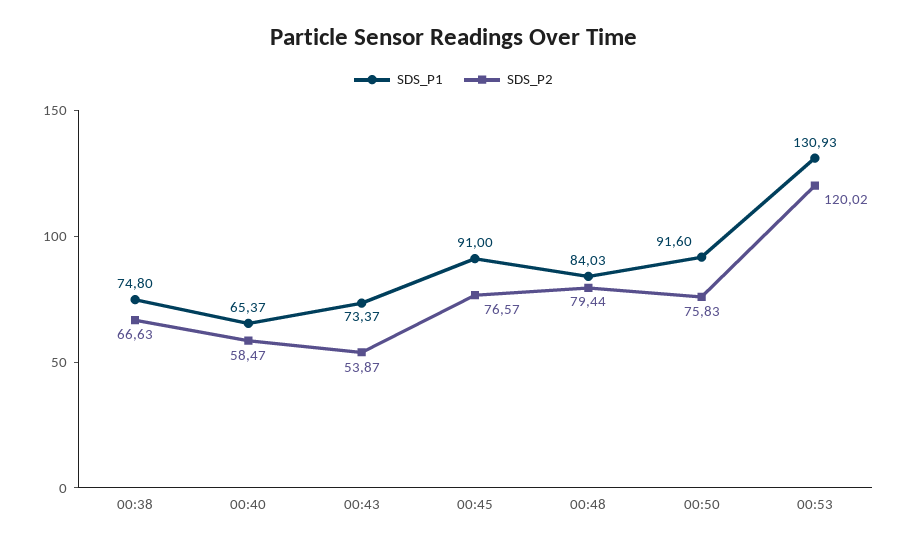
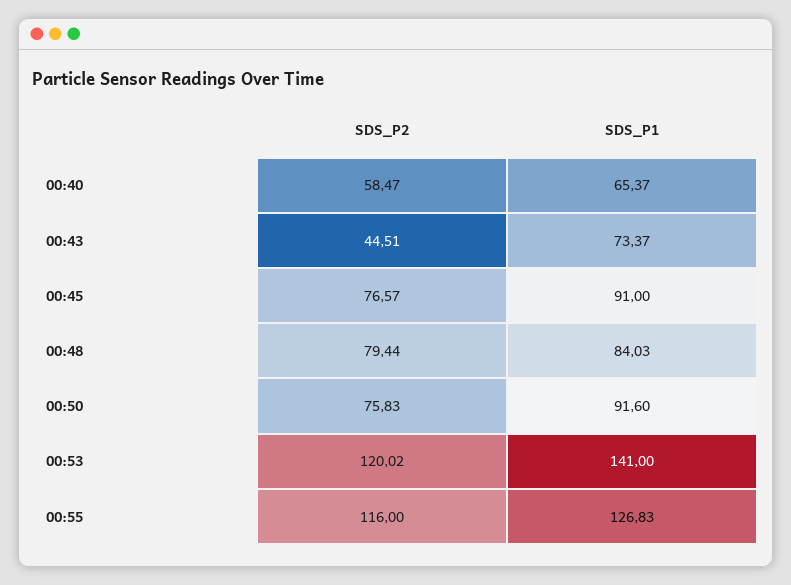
SDS_P1, 00:38: 74.8 -> none
SDS_P2, 00:38: 66.63 -> none
SDS_P2, 00:43: 53.87 -> 44.51
SDS_P1, 00:53: 130.93 -> 141
SDS_P2, 00:55: none -> 116
SDS_P1, 00:55: none -> 126.83

